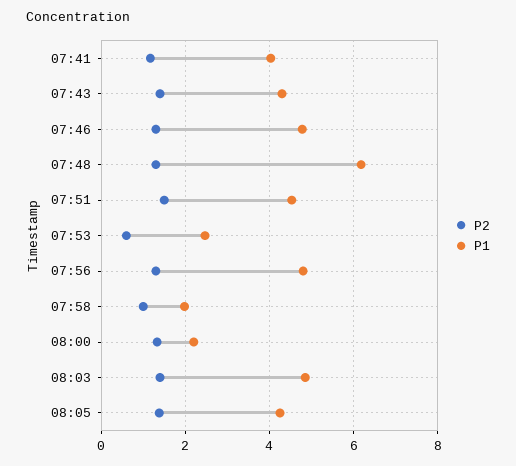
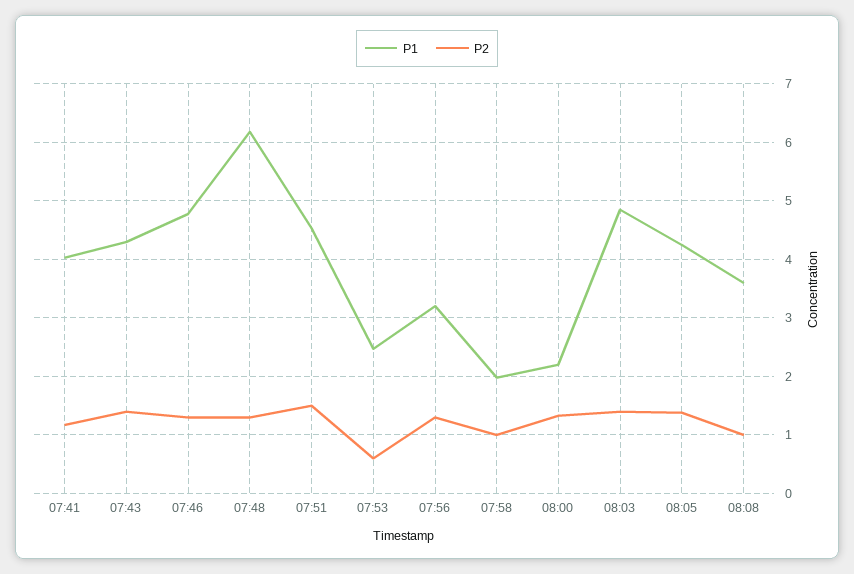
P1, 07:56: 4.8 -> 3.2
P1, 08:08: none -> 3.6
P2, 08:08: none -> 1

